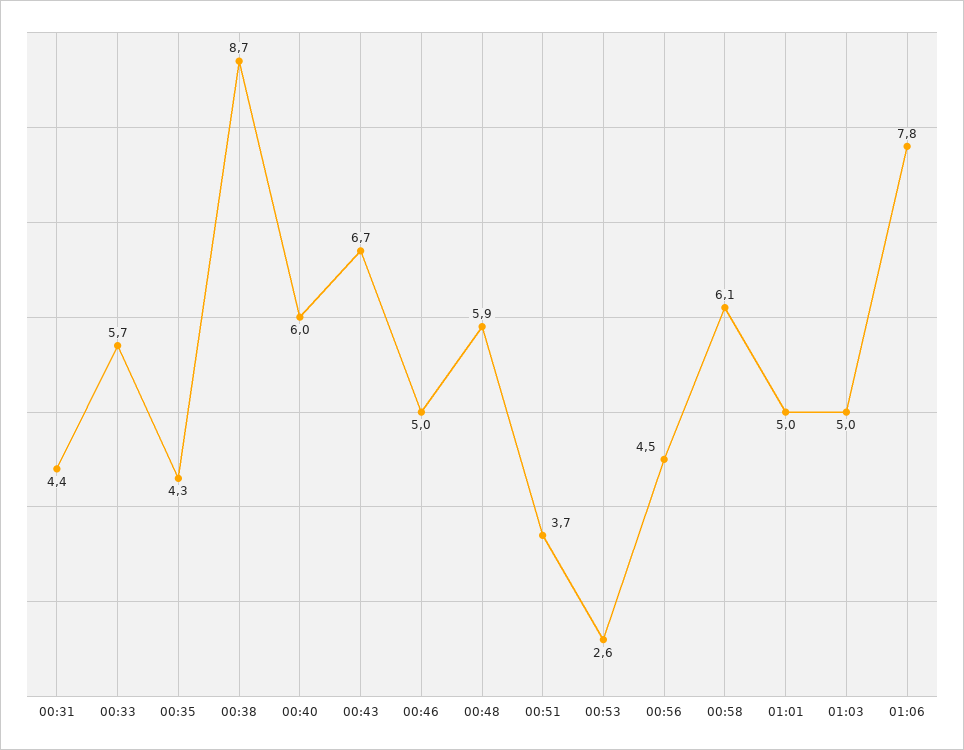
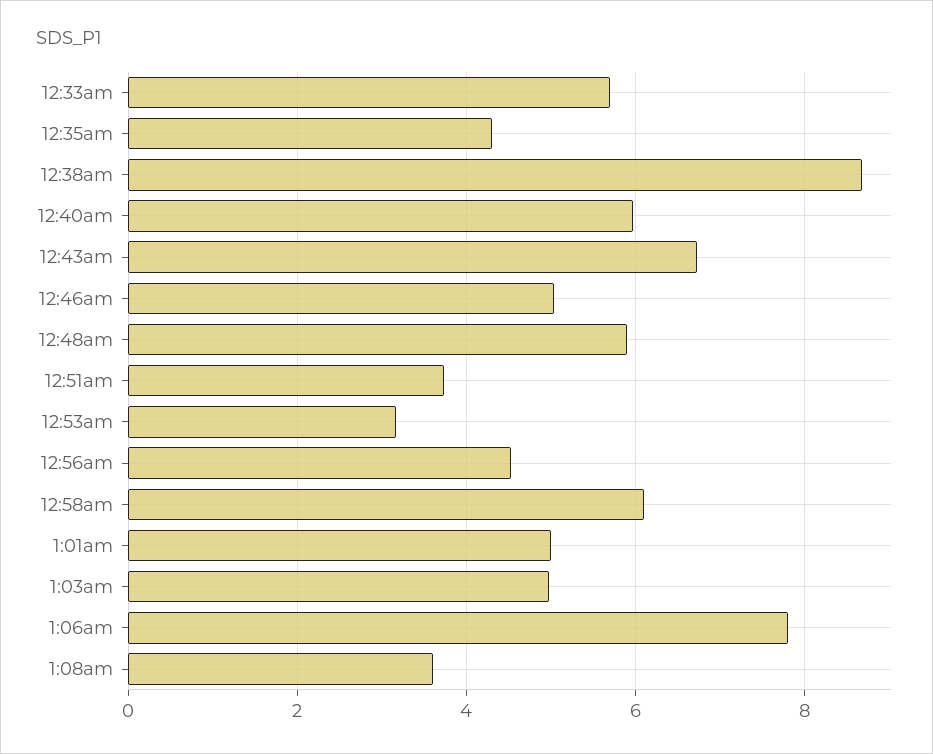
00:31: 4.4 -> none
00:53: 2.6 -> 3.2
1:08am: none -> 3.6

